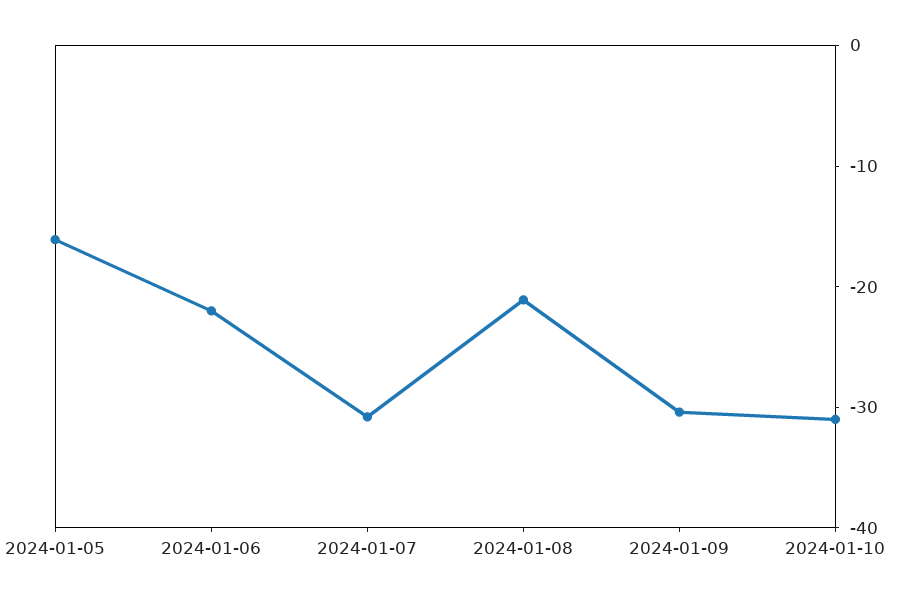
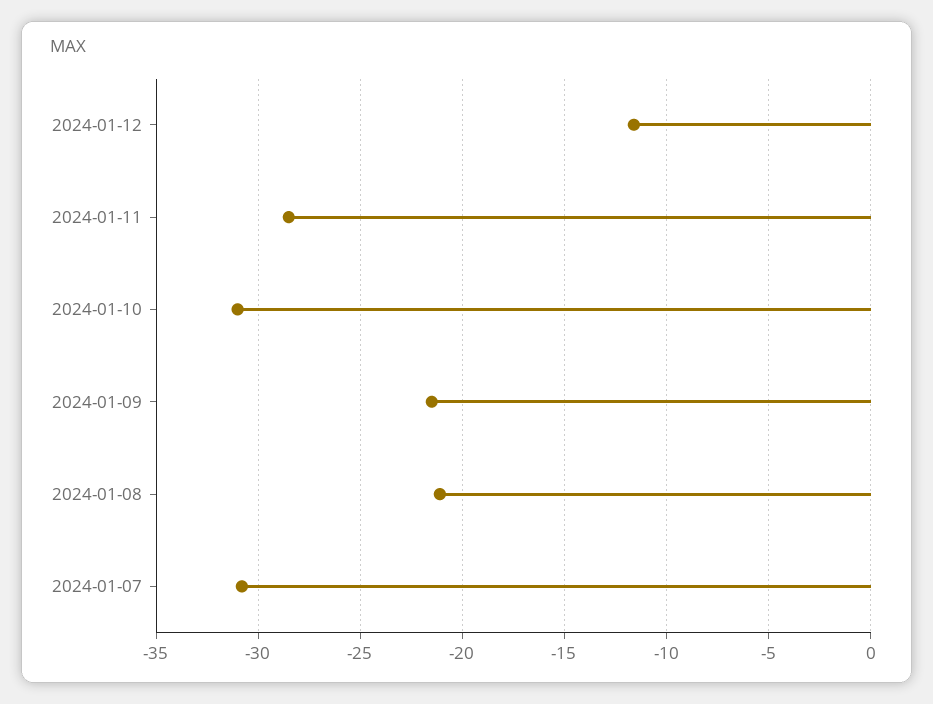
2024-01-05: -16 -> none
2024-01-06: -22 -> none
2024-01-09: -30 -> -21.5
2024-01-12: none -> -11.5
2024-01-11: none -> -28.5

